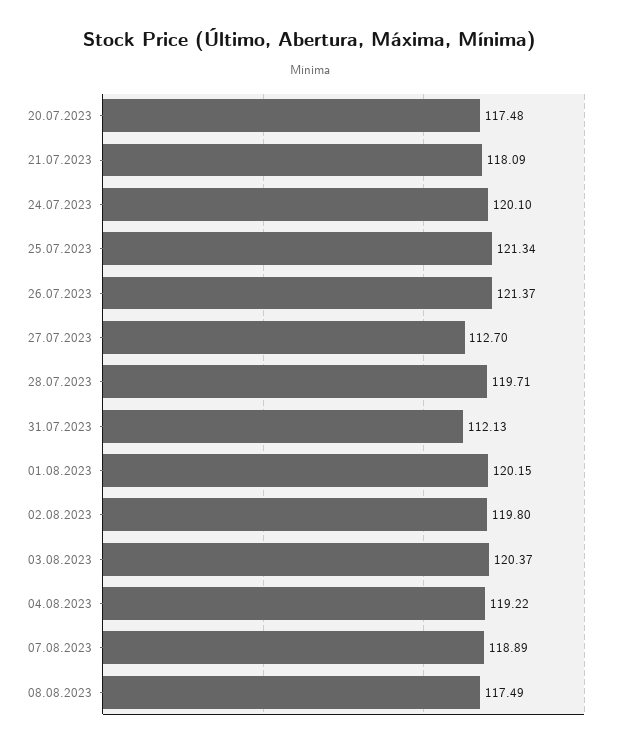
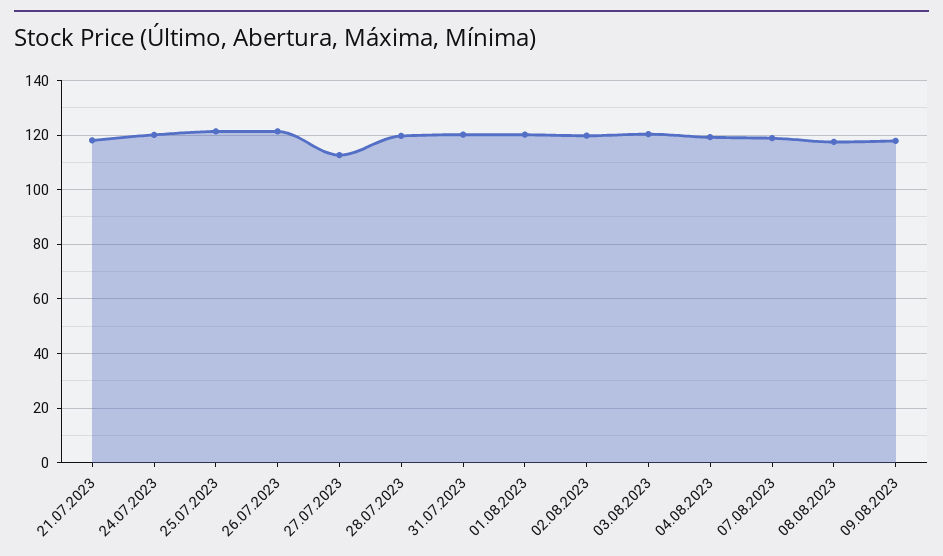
20.07.2023: 117.48 -> none
31.07.2023: 112.13 -> 120
09.08.2023: none -> 117.5

